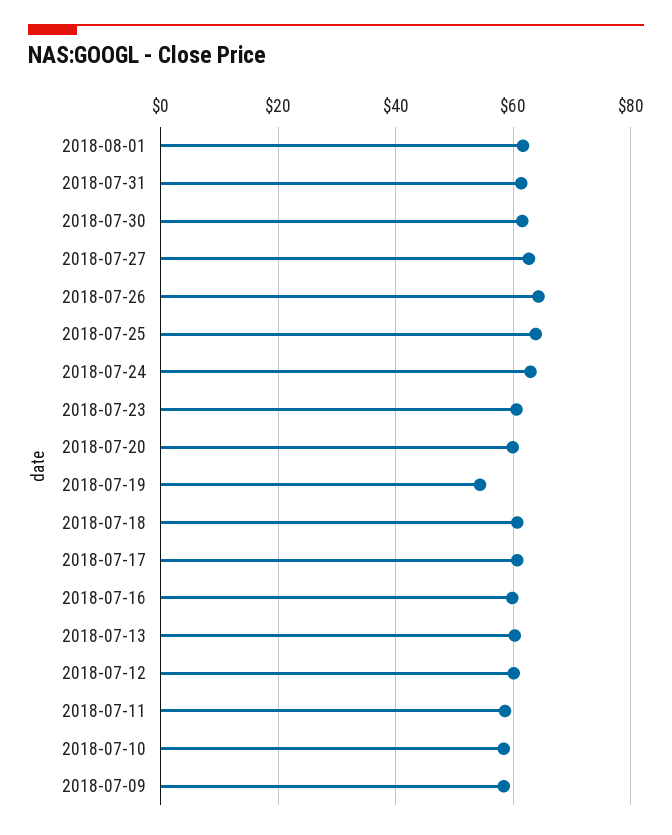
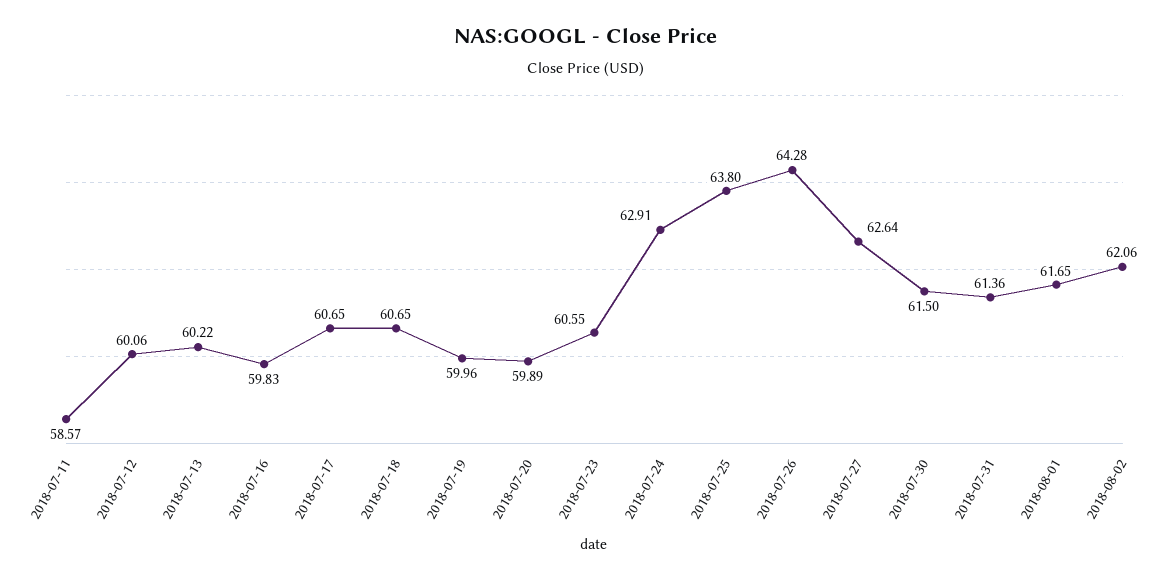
2018-07-19: 54 -> 59.96
2018-07-10: 58 -> none
2018-07-09: 58 -> none
2018-08-02: none -> 62.06

